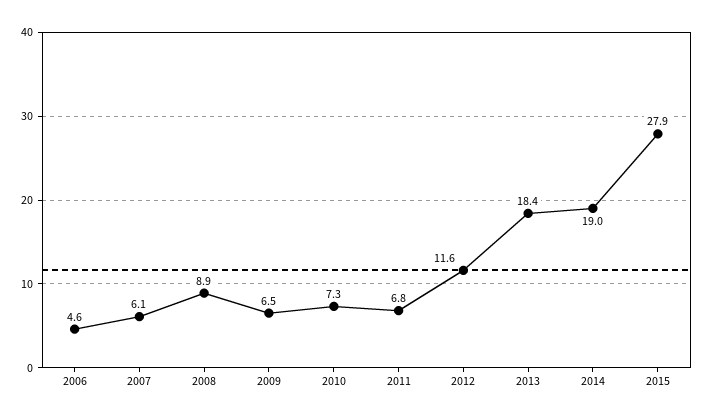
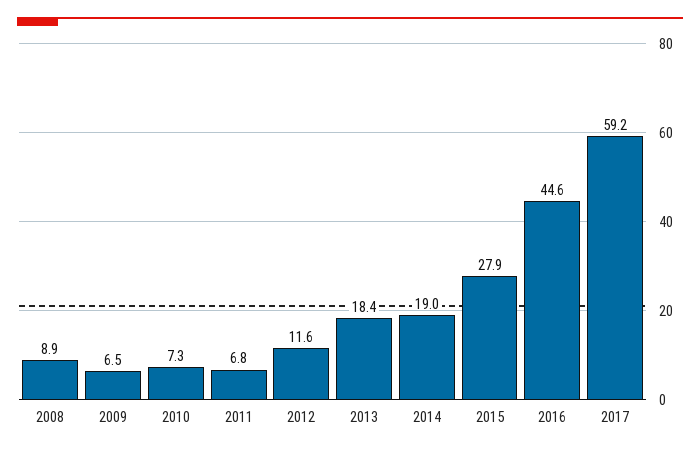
2006: 4.6 -> none
2007: 6.1 -> none
2016: none -> 44.6
2017: none -> 59.2

